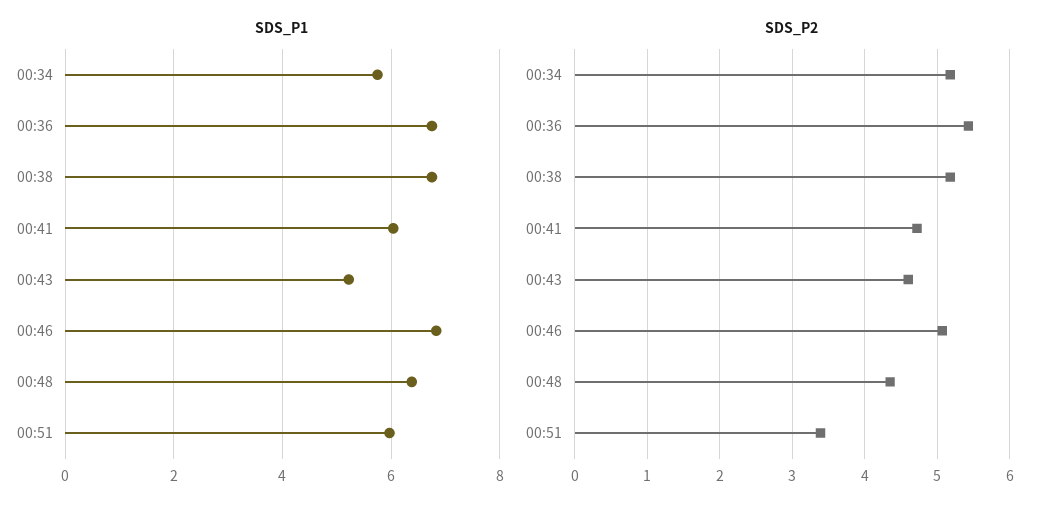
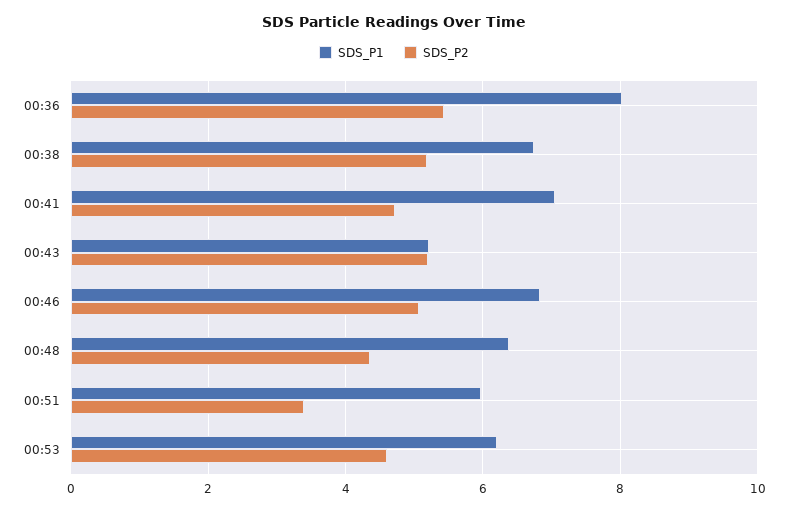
SDS_P1, 00:34: 5.8 -> none
SDS_P1, 00:36: 6.8 -> 8
SDS_P1, 00:41: 6 -> 7
SDS_P2, 00:34: 5.2 -> none
SDS_P2, 00:43: 4.6 -> 5.2
SDS_P1, 00:53: none -> 6.2
SDS_P2, 00:53: none -> 4.6

